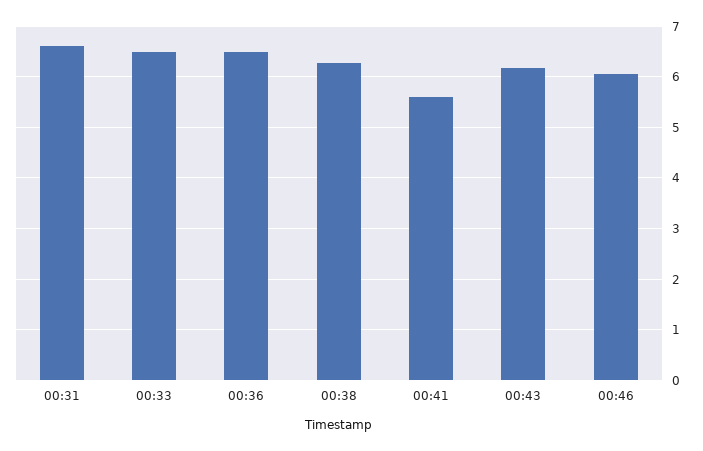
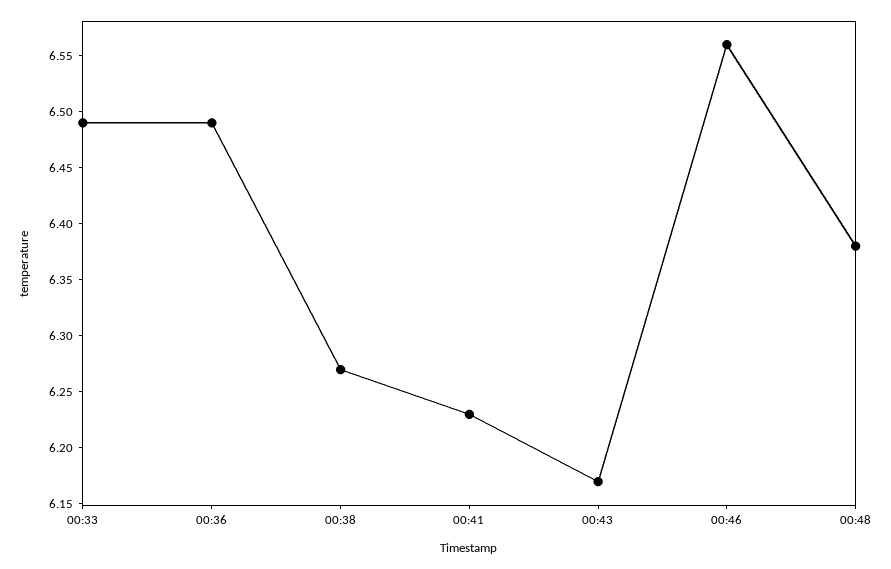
00:31: 6.6 -> none
00:41: 5.6 -> 6.23
00:46: 6 -> 6.56
00:48: none -> 6.38

